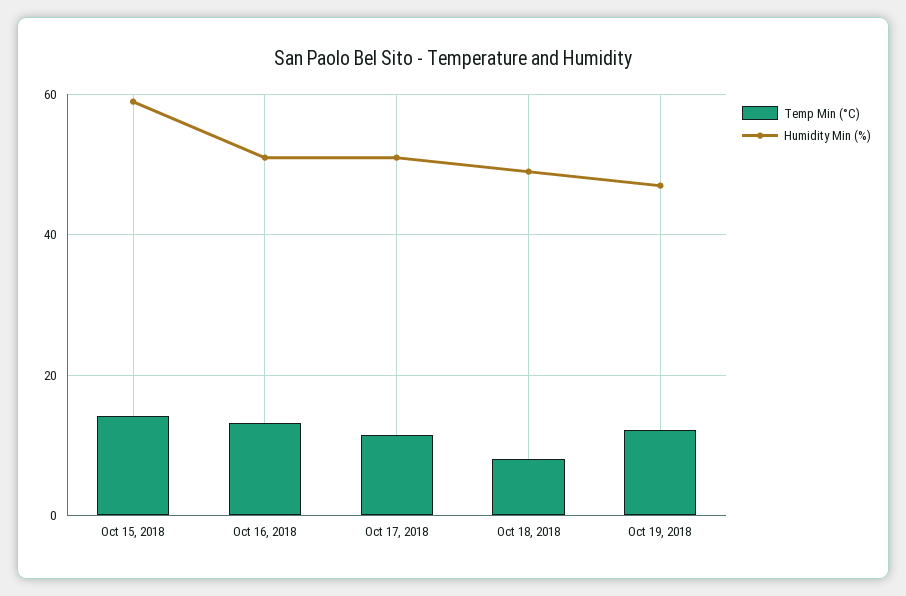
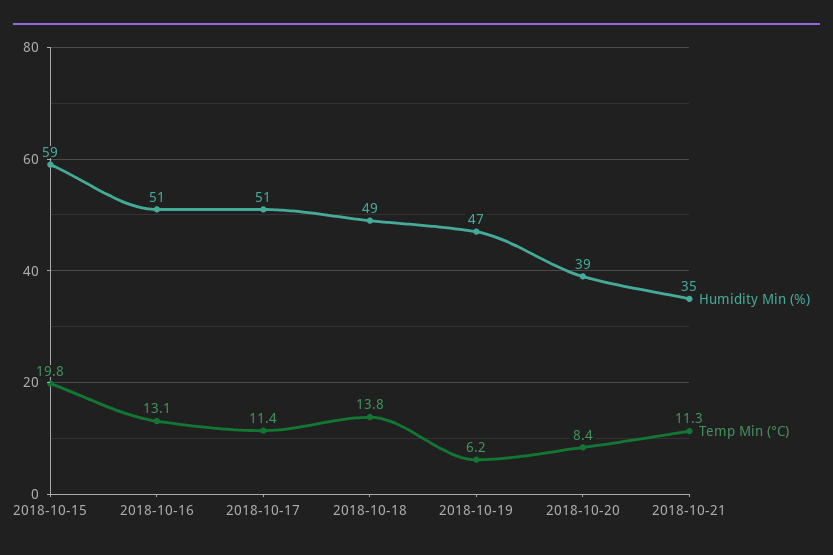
Temp Min (°C), Oct 15, 2018: 14 -> 19.8
Temp Min (°C), Oct 18, 2018: 8 -> 13.8
Temp Min (°C), Oct 19, 2018: 12 -> 6.2
Humidity Min (%), 2018-10-20: none -> 39
Temp Min (°C), 2018-10-20: none -> 8.4
Humidity Min (%), 2018-10-21: none -> 35
Temp Min (°C), 2018-10-21: none -> 11.3

